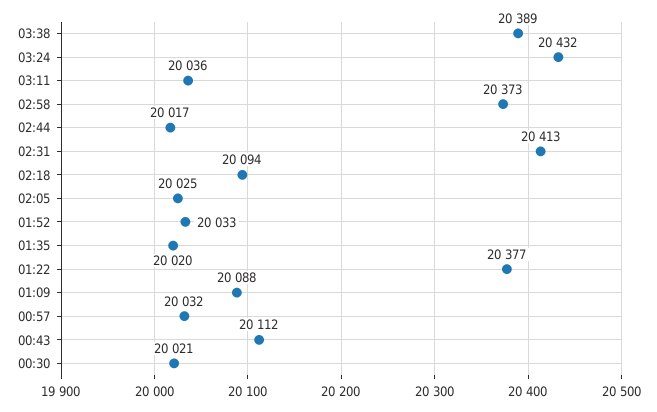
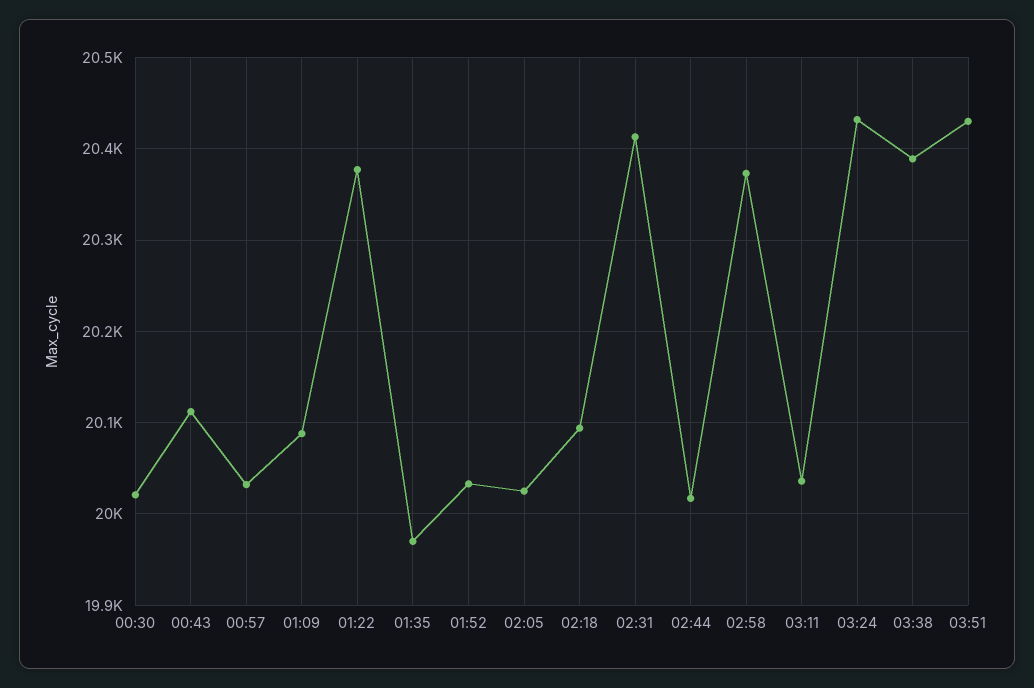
01:35: 20020 -> 19970
03:51: none -> 20430

